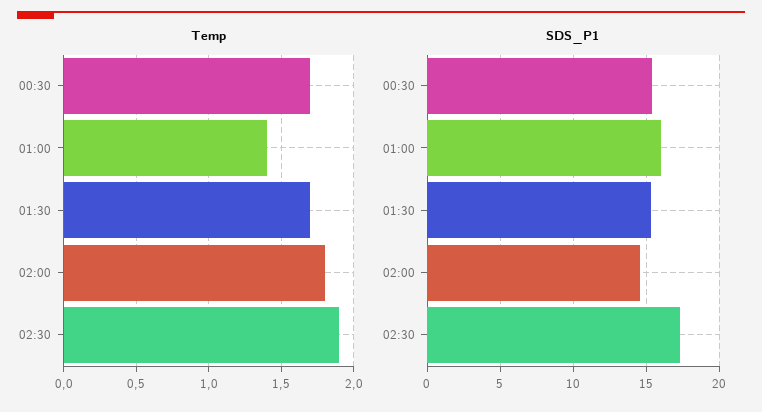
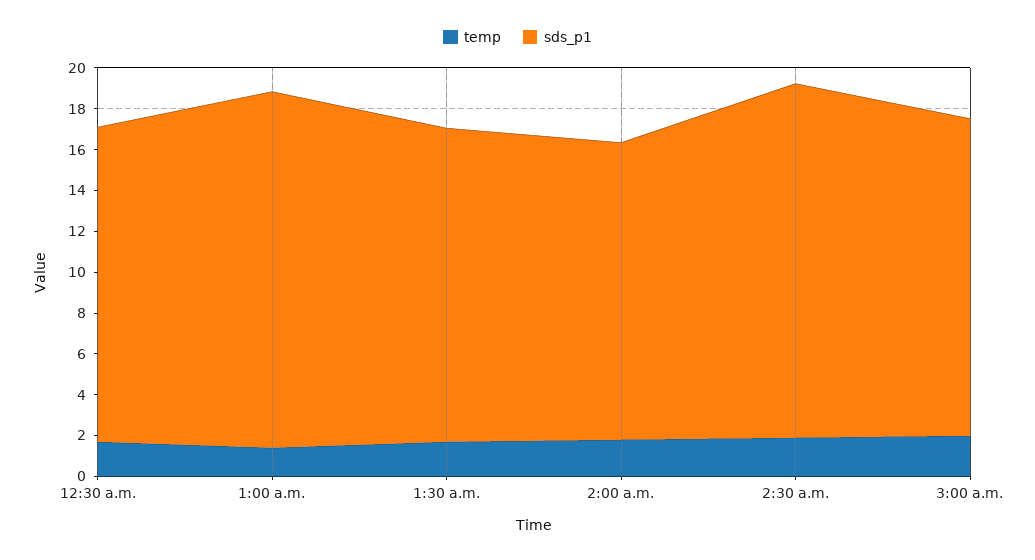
SDS_P1, 01:00: 16 -> 17.5
Temp, 3:00 a.m.: none -> 2
SDS_P1, 3:00 a.m.: none -> 15.5

